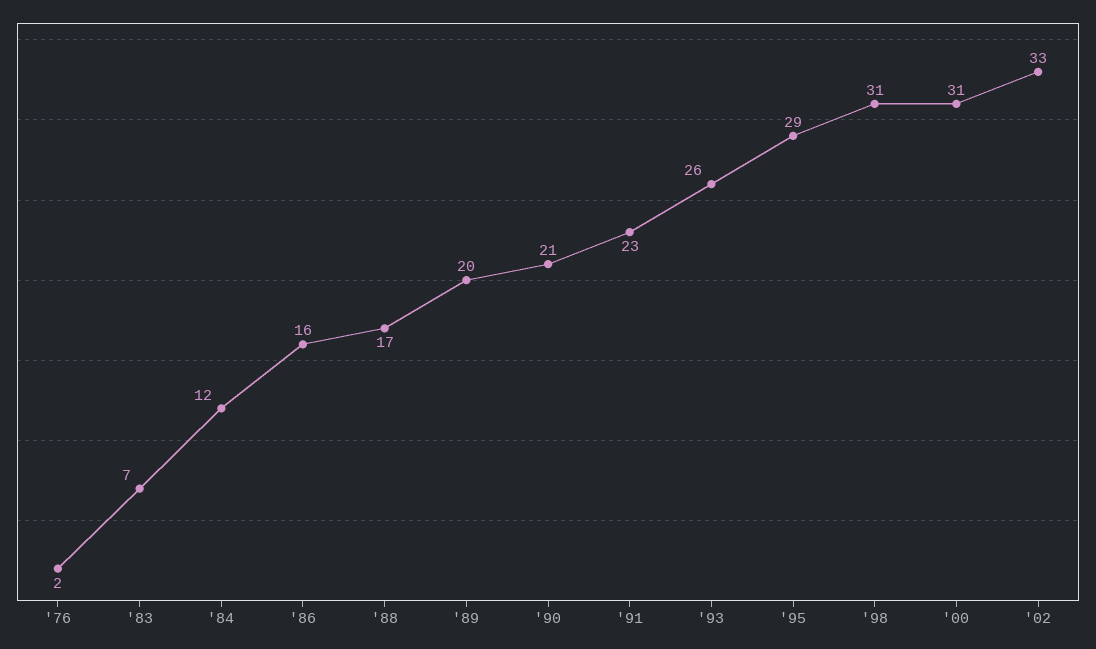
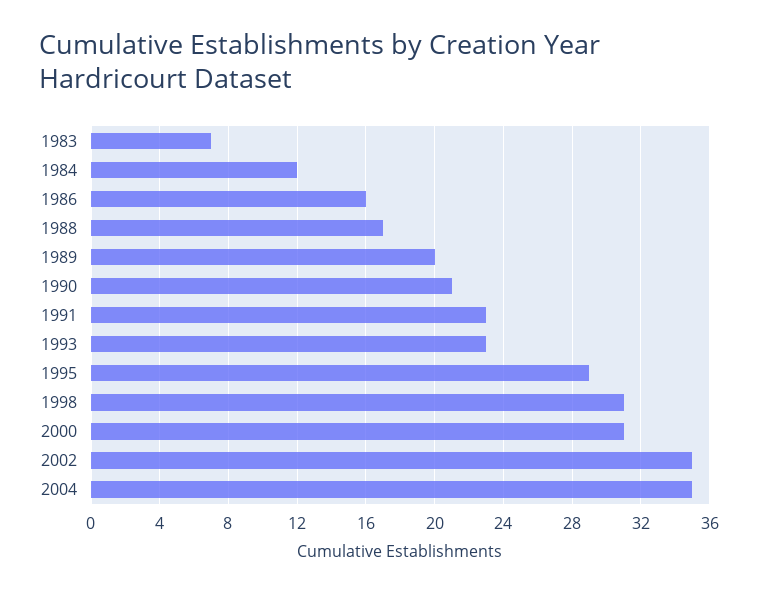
'76: 2 -> none
'93: 26 -> 23
'02: 33 -> 35
2004: none -> 35

